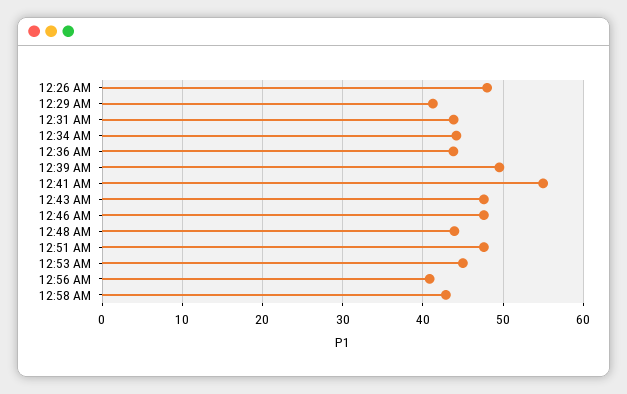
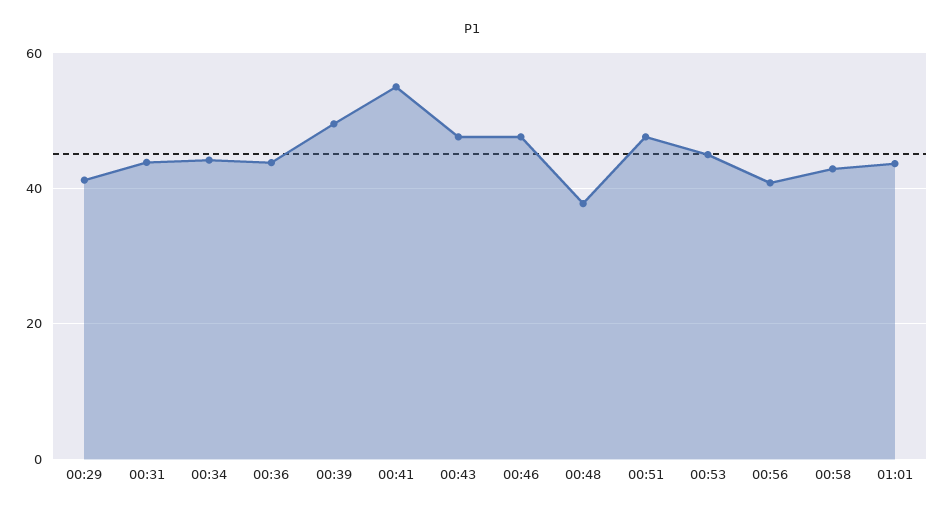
12:26 AM: 48 -> none
12:48 AM: 44 -> 38
01:01: none -> 44

